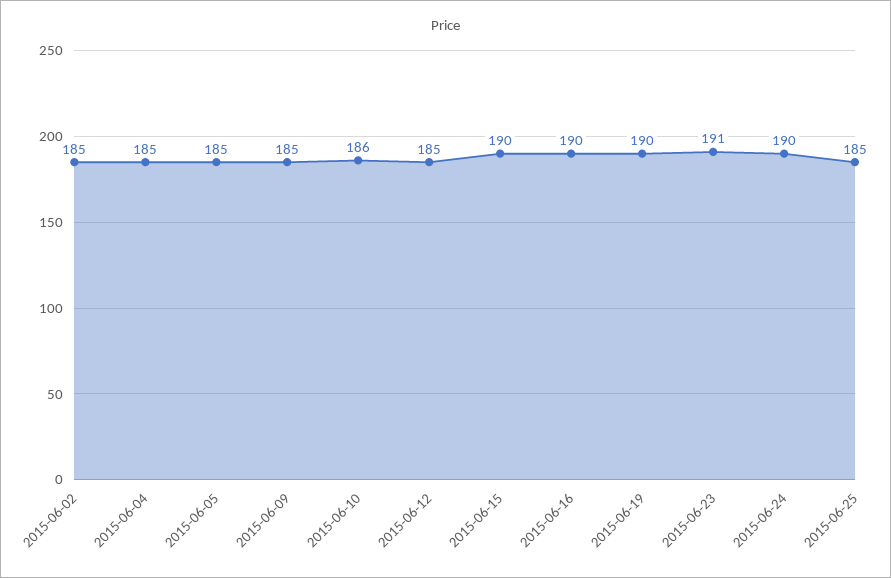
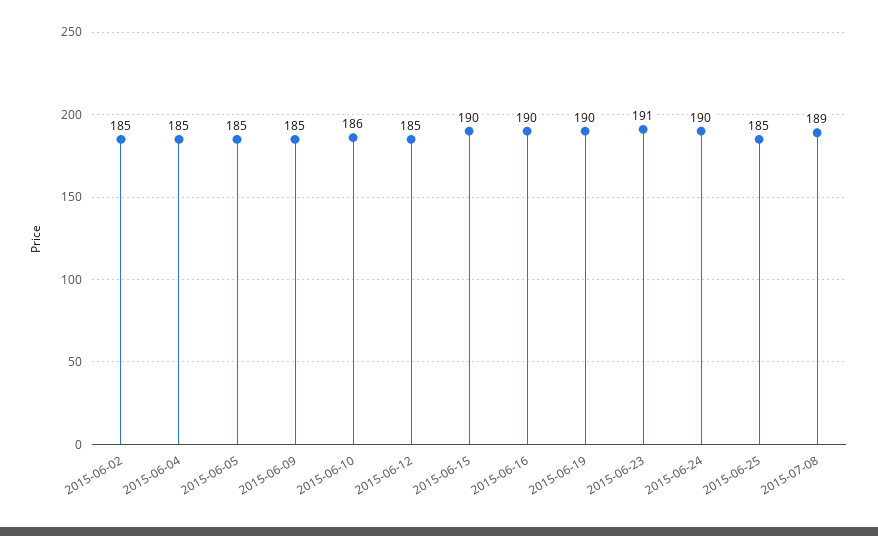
2015-07-08: none -> 189

